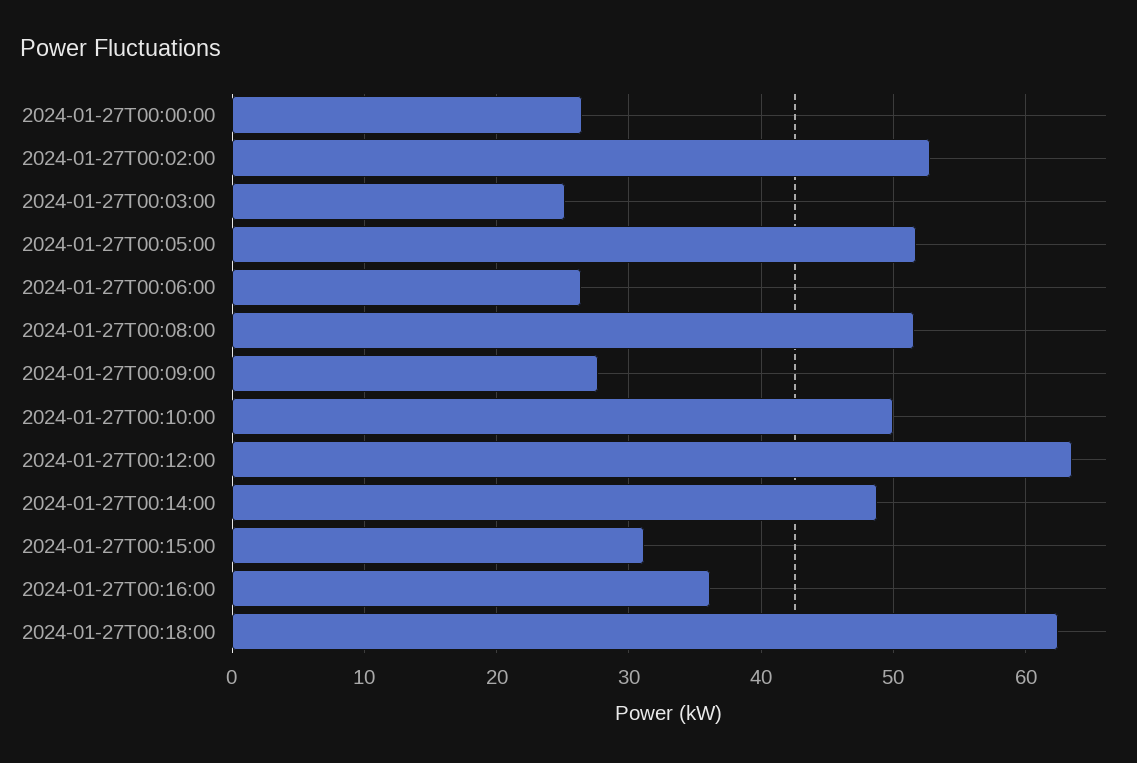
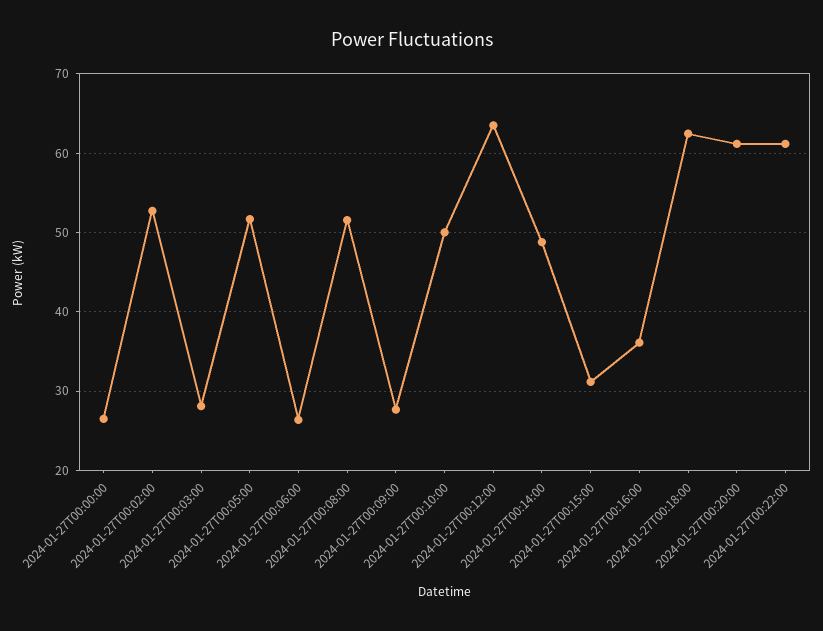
2024-01-27T00:03:00: 25 -> 28
2024-01-27T00:20:00: none -> 61
2024-01-27T00:22:00: none -> 61

